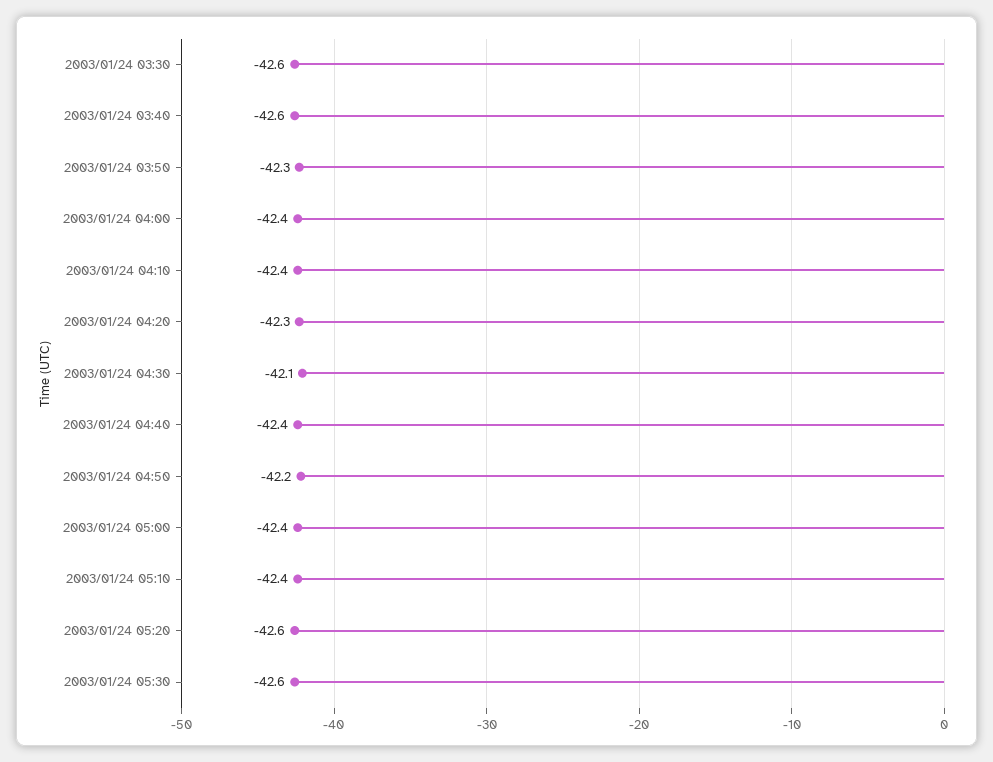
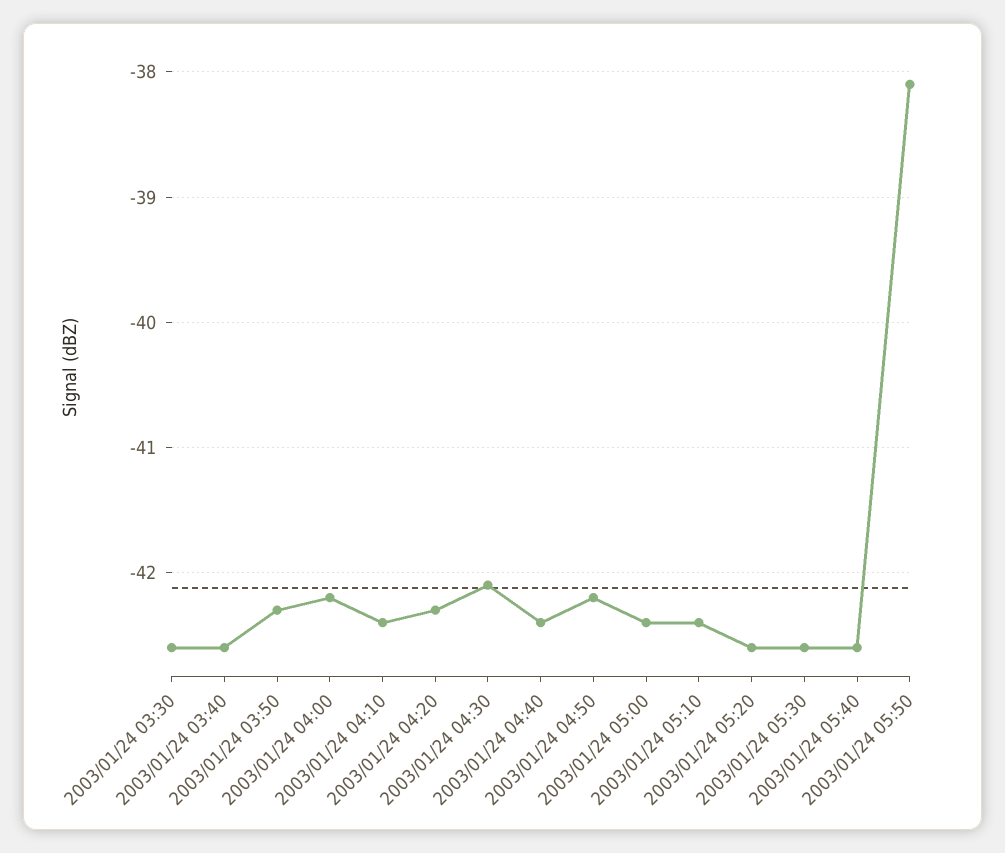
2003/01/24 04:00: -42.4 -> -42.2
2003/01/24 05:40: none -> -42.6
2003/01/24 05:50: none -> -38.1

